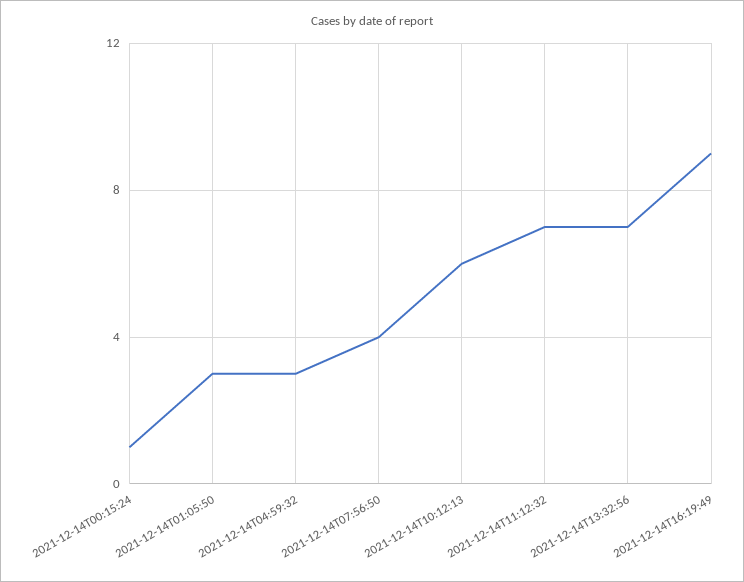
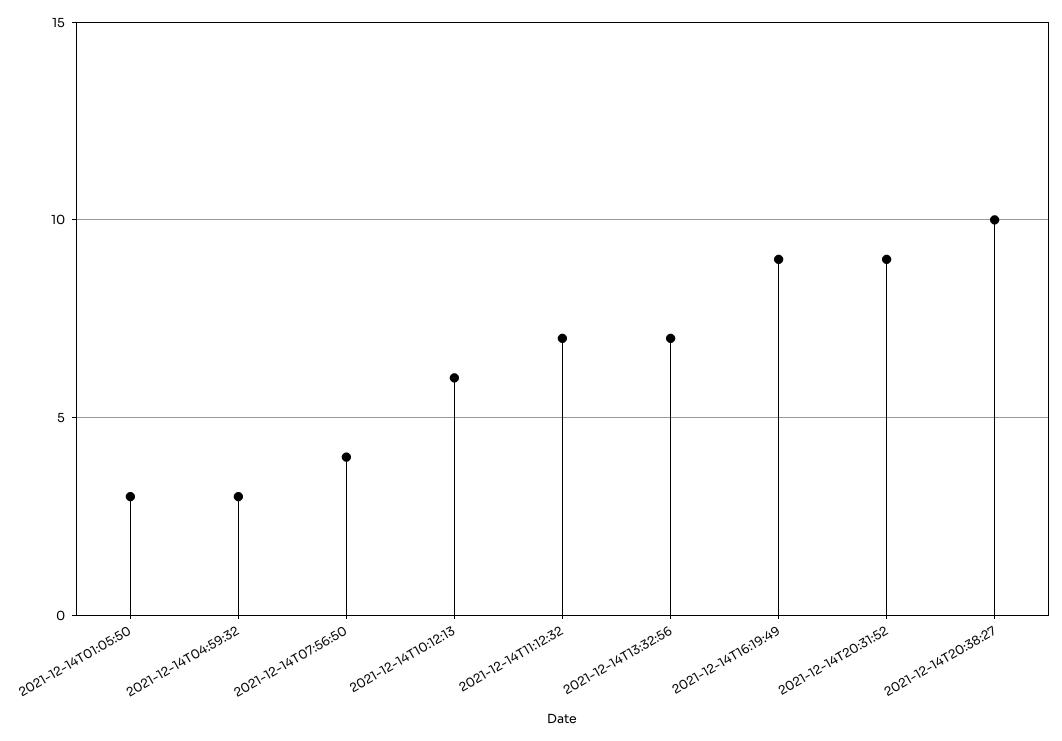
2021-12-14T00:15:24: 1 -> none
2021-12-14T20:31:52: none -> 9
2021-12-14T20:38:27: none -> 10

